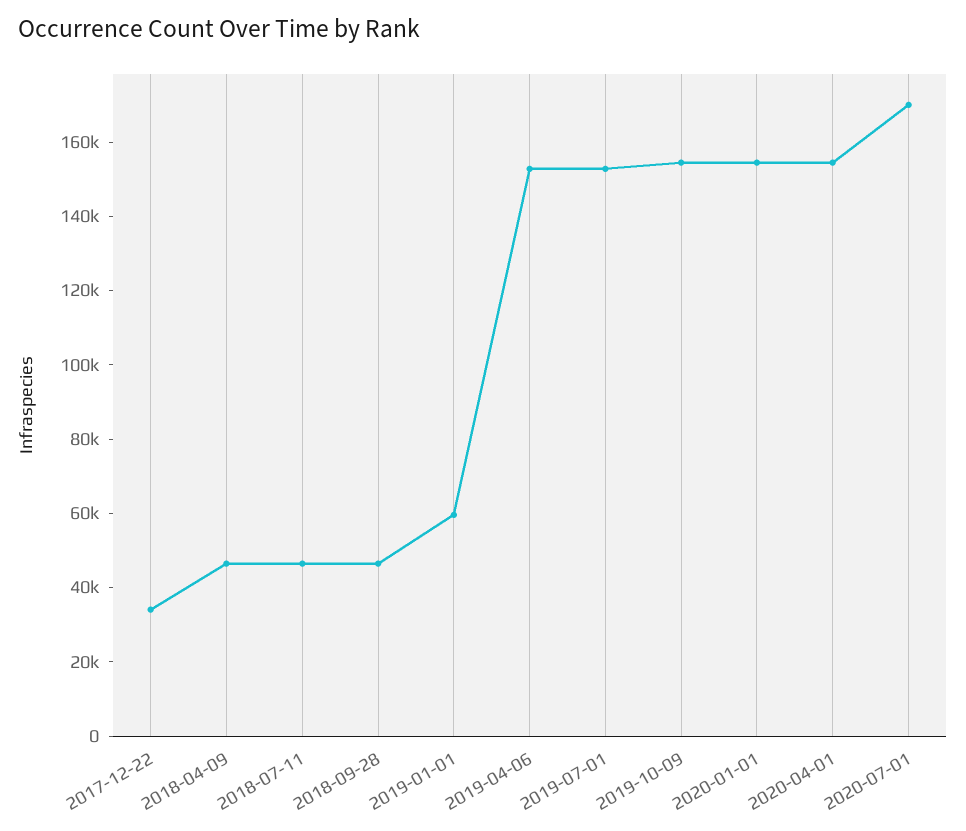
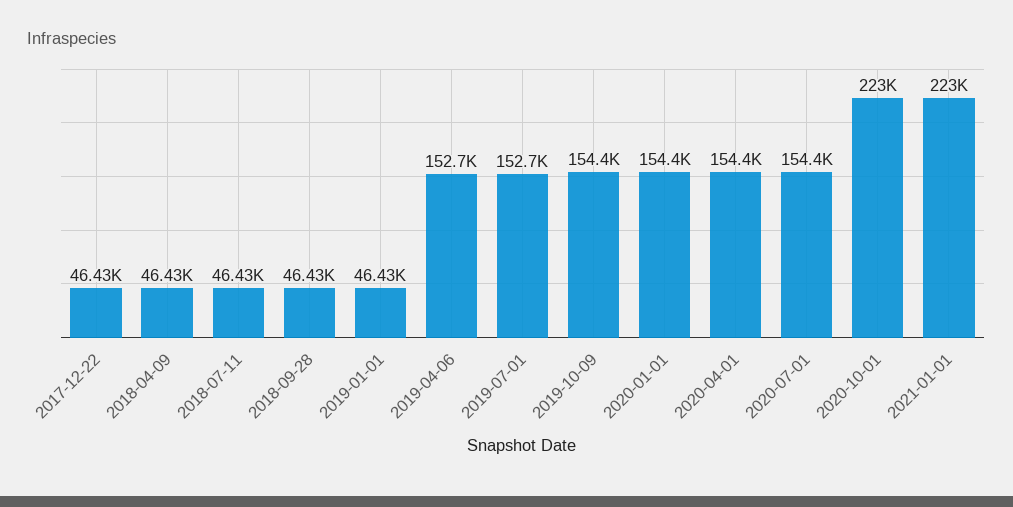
2017-12-22: 35000 -> 46430
2019-01-01: 60000 -> 46430
2020-07-01: 170000 -> 154400
2020-10-01: none -> 223000
2021-01-01: none -> 223000

